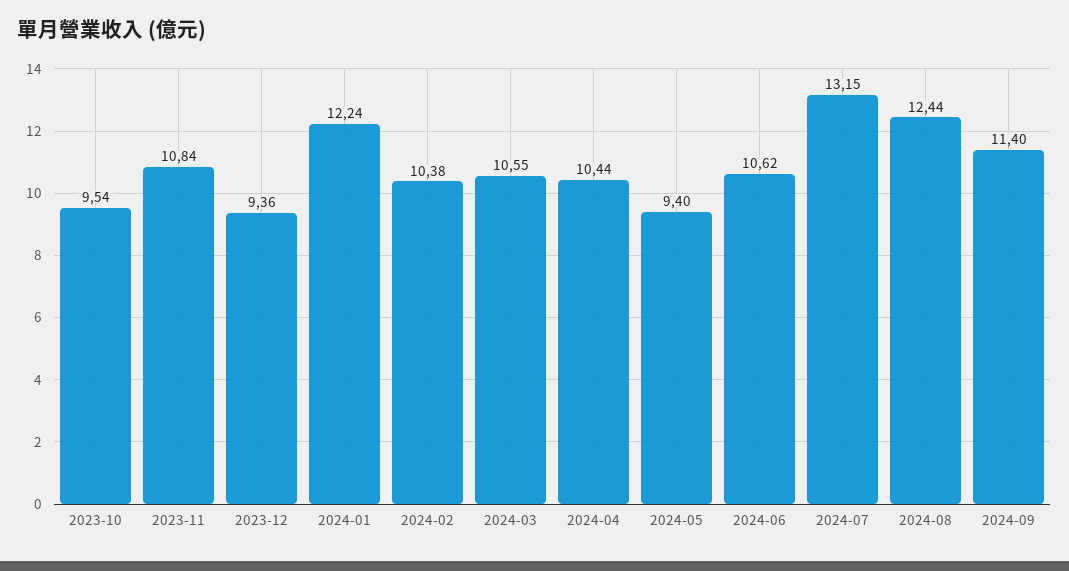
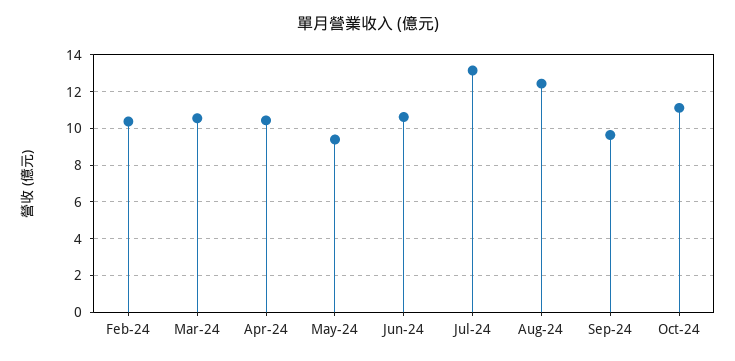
2023-10: 9.54 -> none
2023-11: 10.84 -> none
2023-12: 9.36 -> none
2024-01: 12.24 -> none
2024-09: 11.4 -> 9.5
Oct-24: none -> 11

